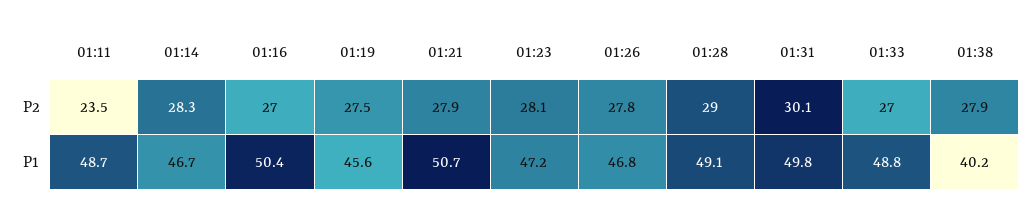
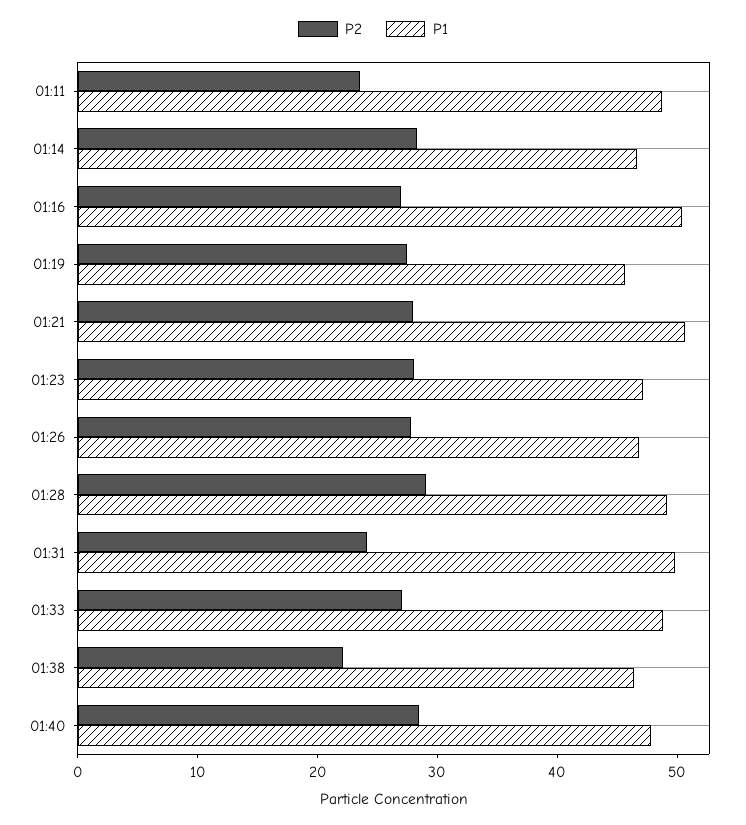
P2, 01:31: 30.1 -> 24
P2, 01:38: 27.9 -> 22
P1, 01:38: 40.2 -> 46
P2, 01:40: none -> 28
P1, 01:40: none -> 48

